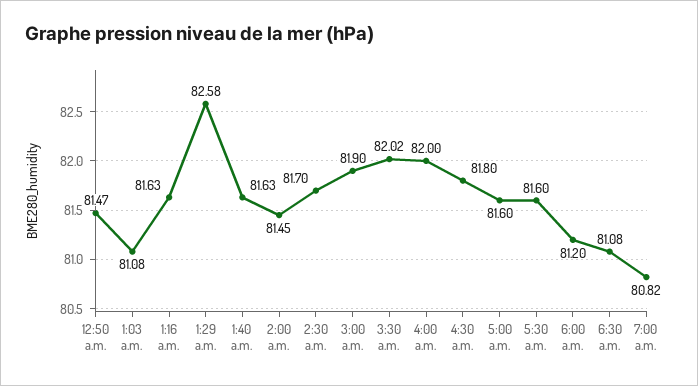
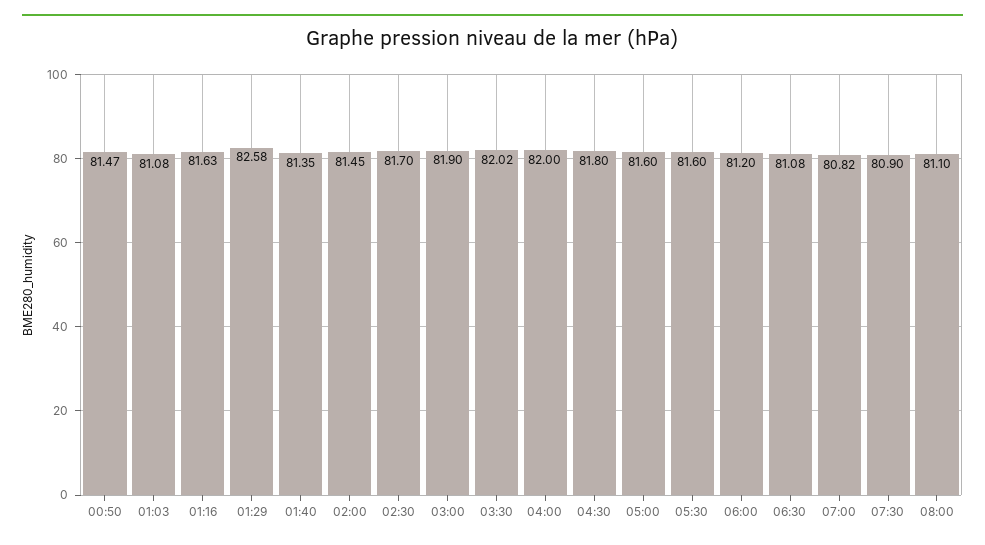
1:40 a.m.: 81.63 -> 81.35
07:30: none -> 80.9
08:00: none -> 81.1

